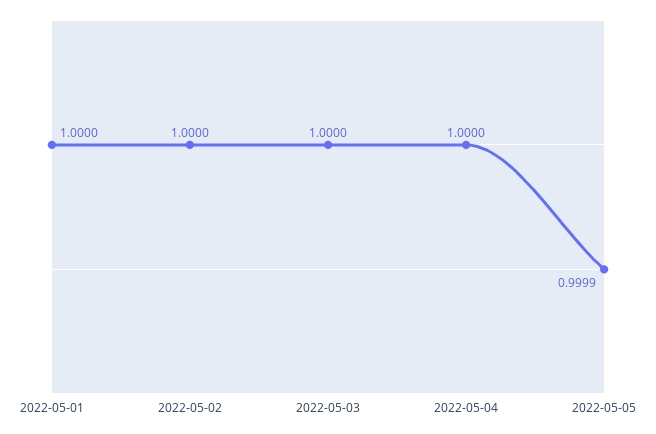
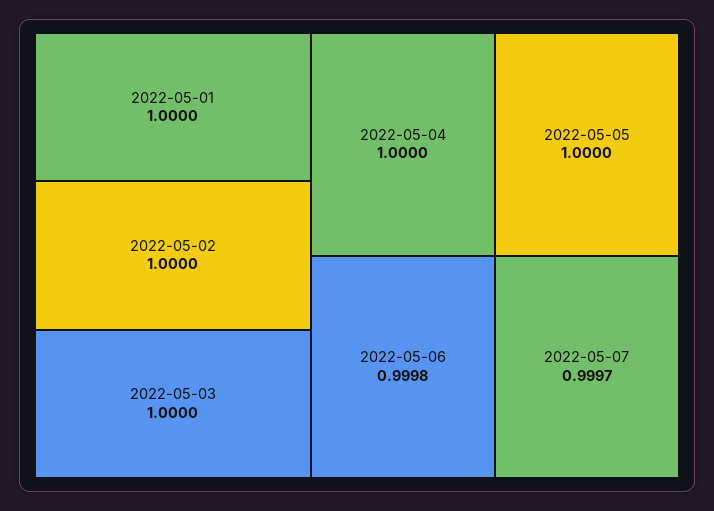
2022-05-05: 0.9999 -> 1
2022-05-06: none -> 0.9998
2022-05-07: none -> 0.9997

